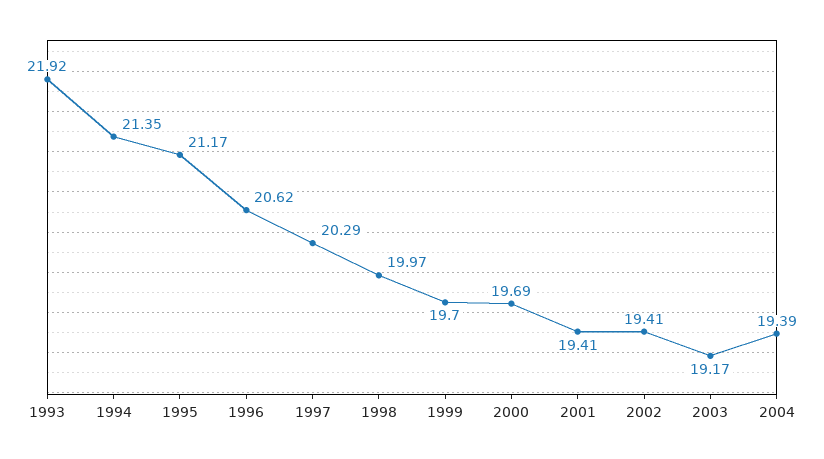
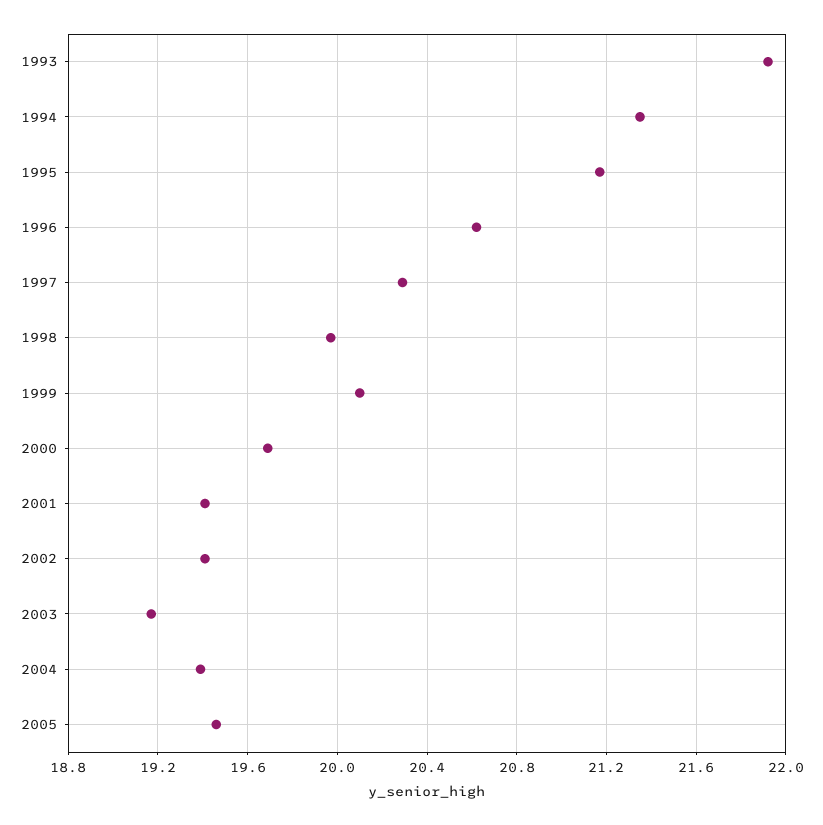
1999: 19.7 -> 20.1
2005: none -> 19.45

